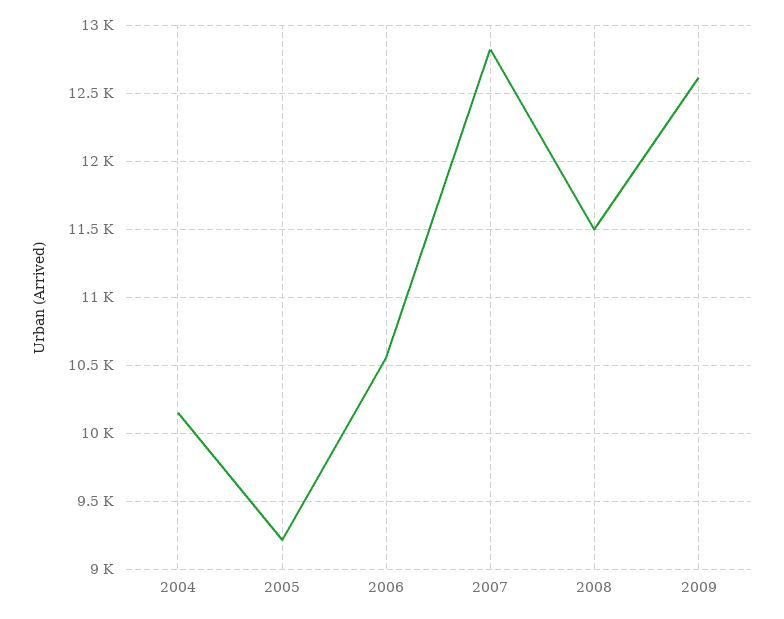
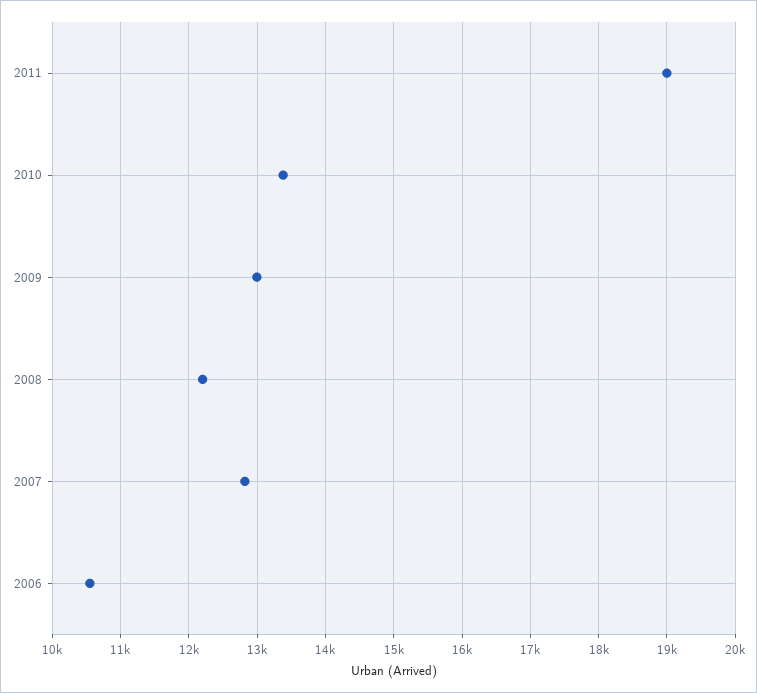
2004: 10150 -> none
2005: 9200 -> none
2008: 11500 -> 12200
2009: 12600 -> 13000
2011: none -> 19000
2010: none -> 13400

